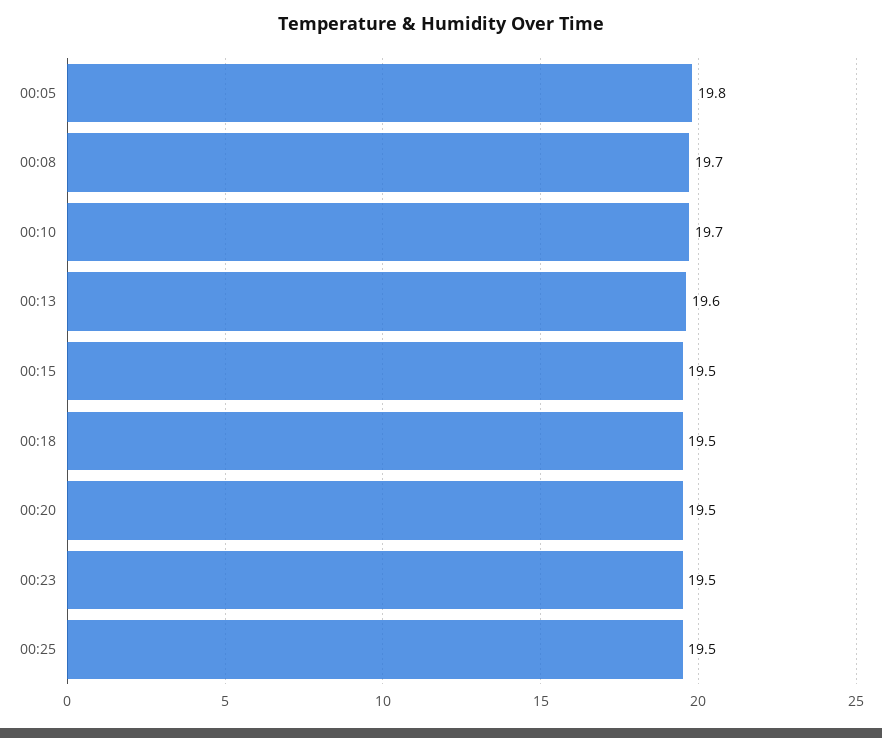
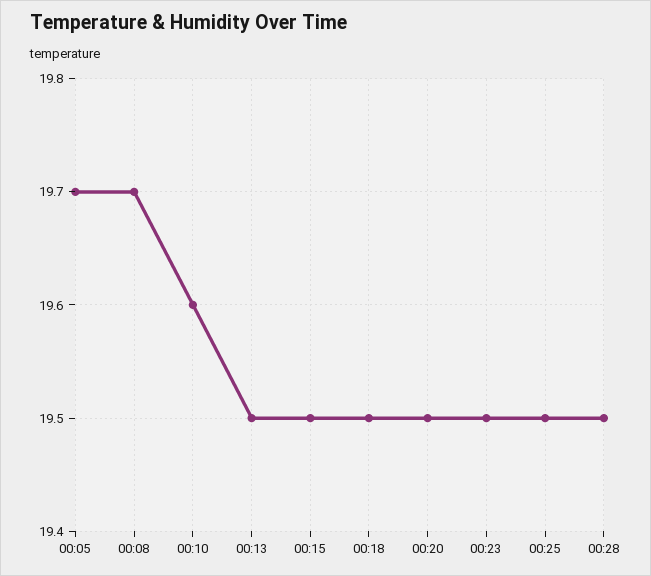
00:05: 19.8 -> 19.7
00:10: 19.7 -> 19.6
00:13: 19.6 -> 19.5
00:28: none -> 19.5

